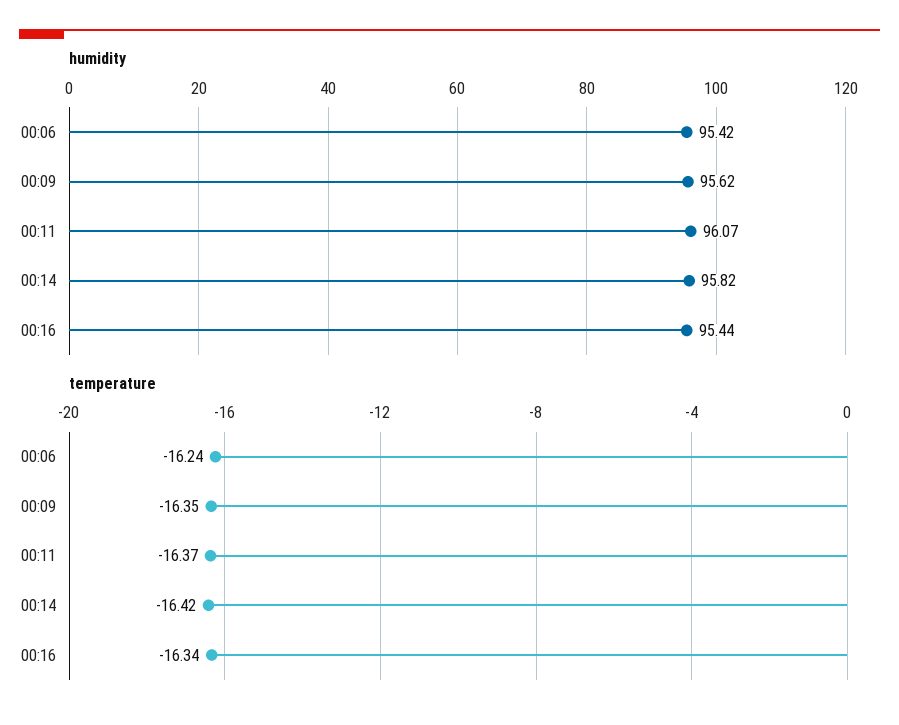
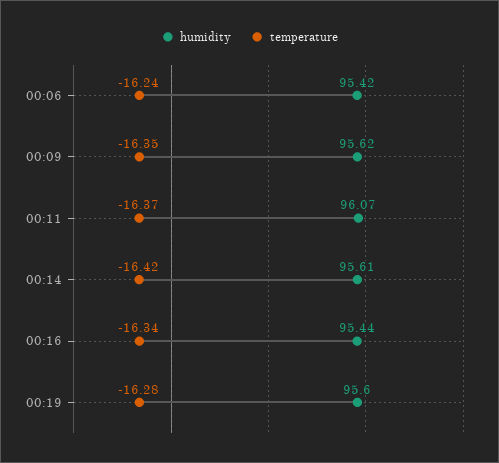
humidity, 00:14: 95.82 -> 95.61
humidity, 00:19: none -> 95.6
temperature, 00:19: none -> -16.28

